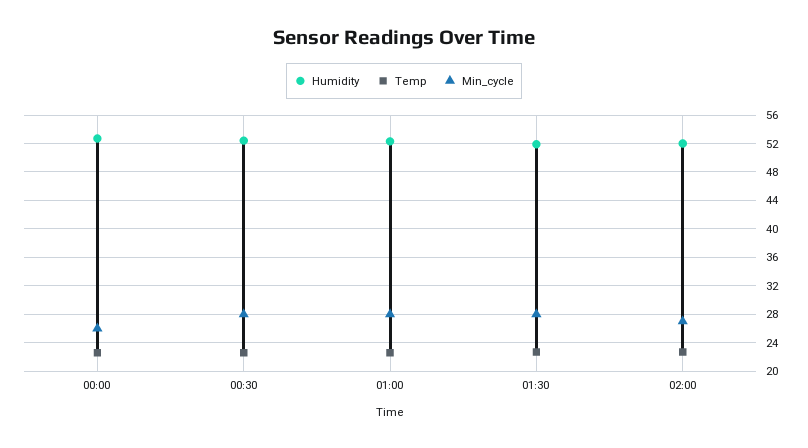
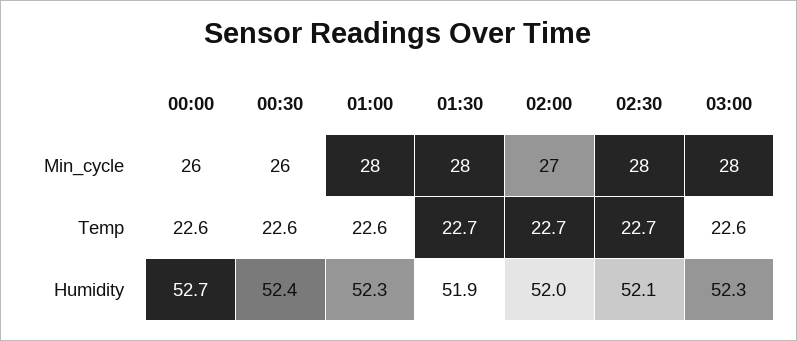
Min_cycle, 00:30: 28 -> 26
Min_cycle, 02:30: none -> 28
Min_cycle, 03:00: none -> 28
Temp, 02:30: none -> 22.7
Temp, 03:00: none -> 22.6
Humidity, 02:30: none -> 52.1
Humidity, 03:00: none -> 52.3

